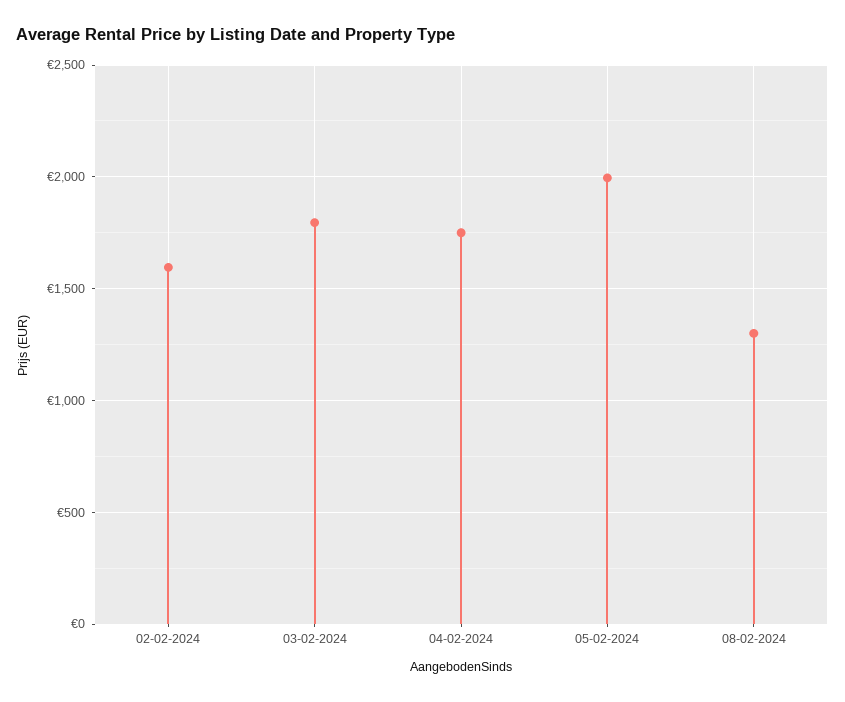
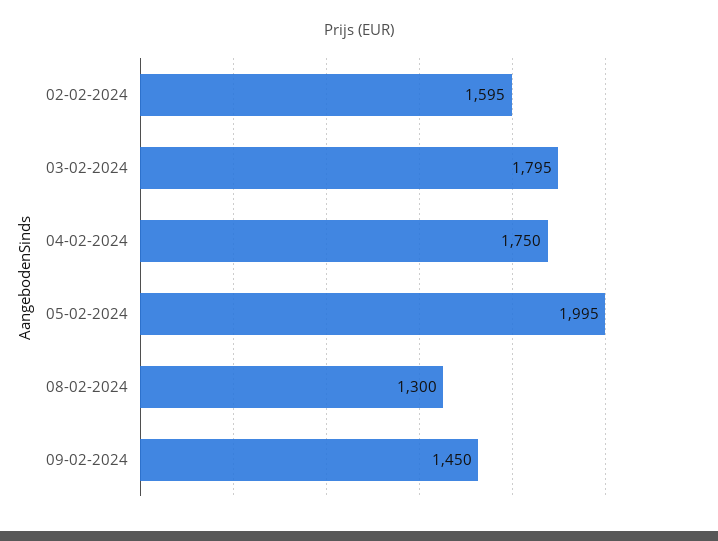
09-02-2024: none -> 1450

